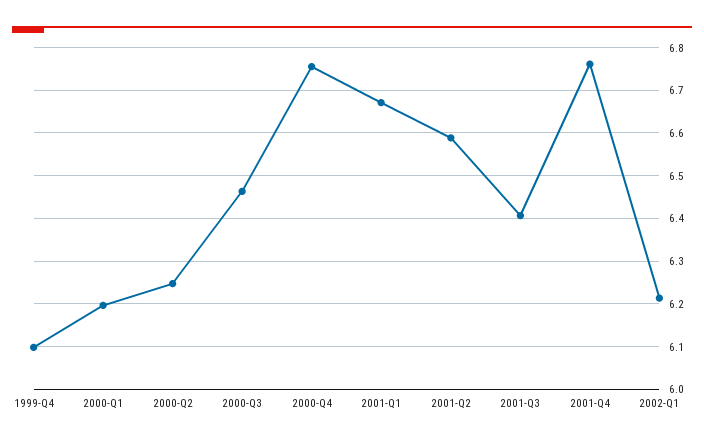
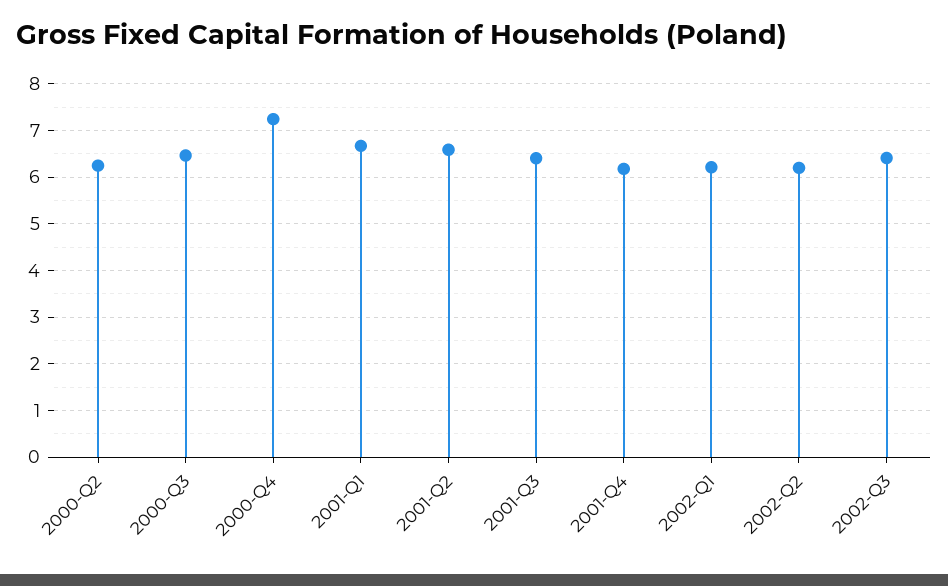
1999-Q4: 6.1 -> none
2000-Q1: 6.2 -> none
2000-Q4: 6.76 -> 7.2
2001-Q4: 6.76 -> 6.2
2002-Q2: none -> 6.2
2002-Q3: none -> 6.4

